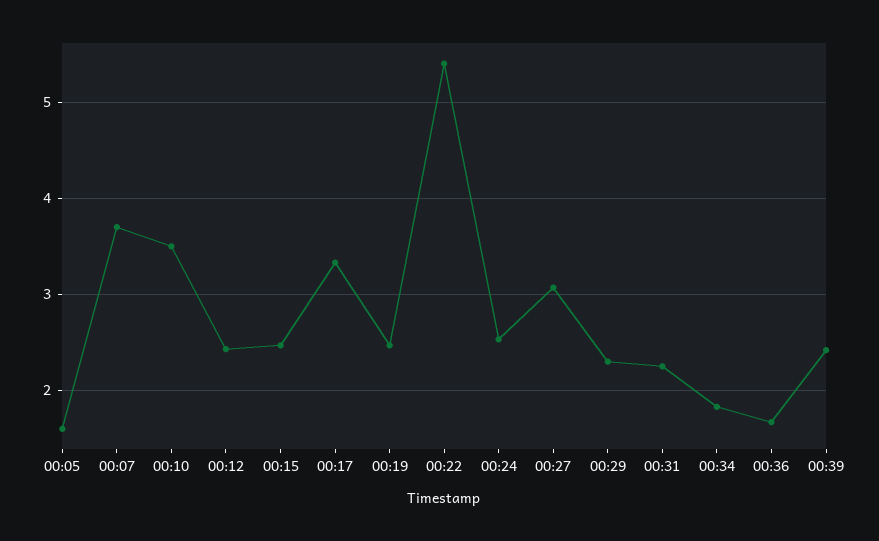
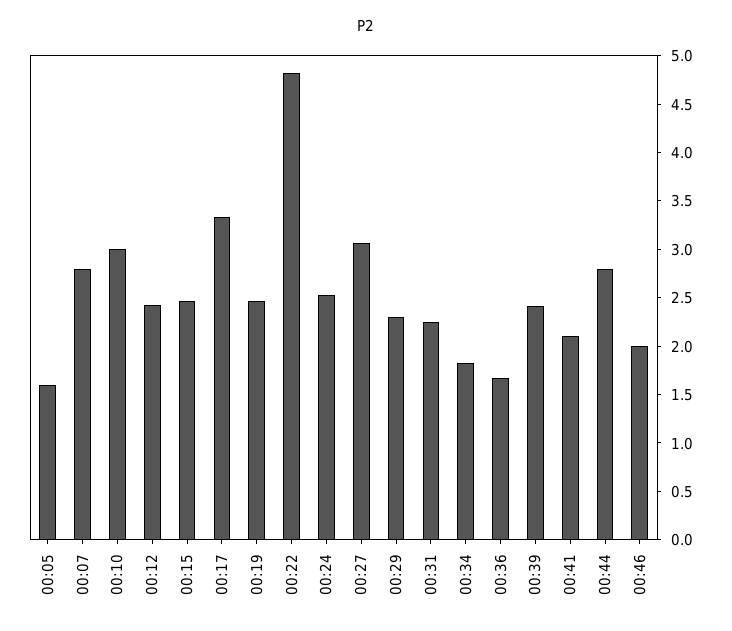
00:07: 3.7 -> 2.8
00:10: 3.5 -> 3
00:22: 5.4 -> 4.8
00:41: none -> 2.1
00:44: none -> 2.8
00:46: none -> 2

